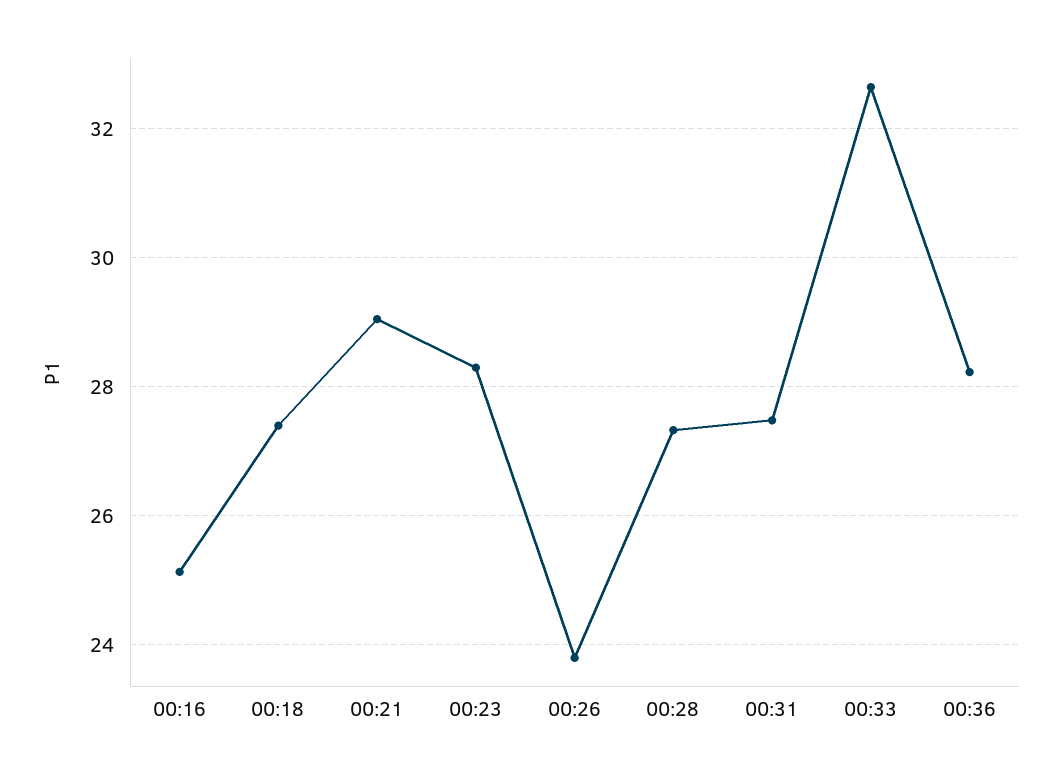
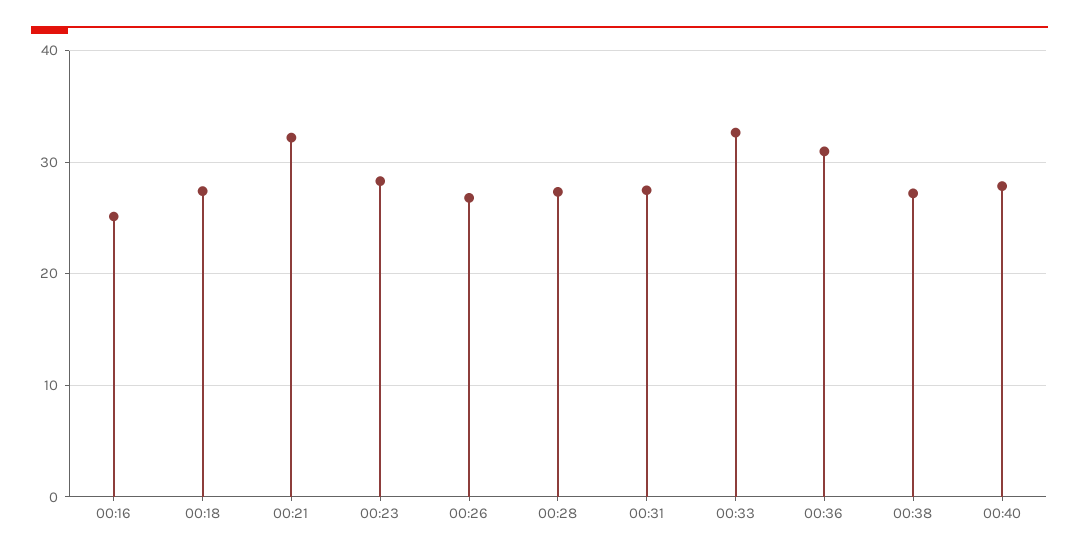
00:21: 29 -> 32
00:26: 23.8 -> 27
00:36: 28.2 -> 31
00:38: none -> 27
00:40: none -> 28

